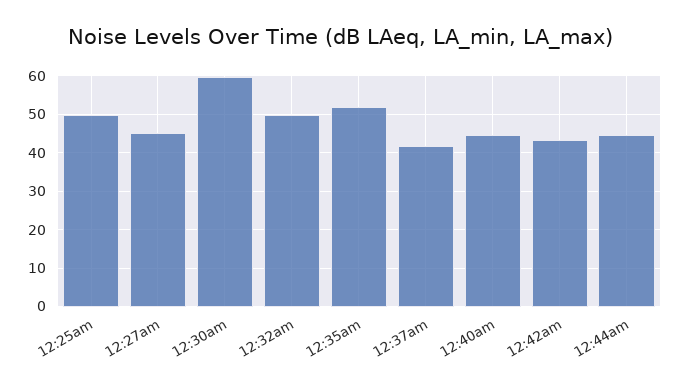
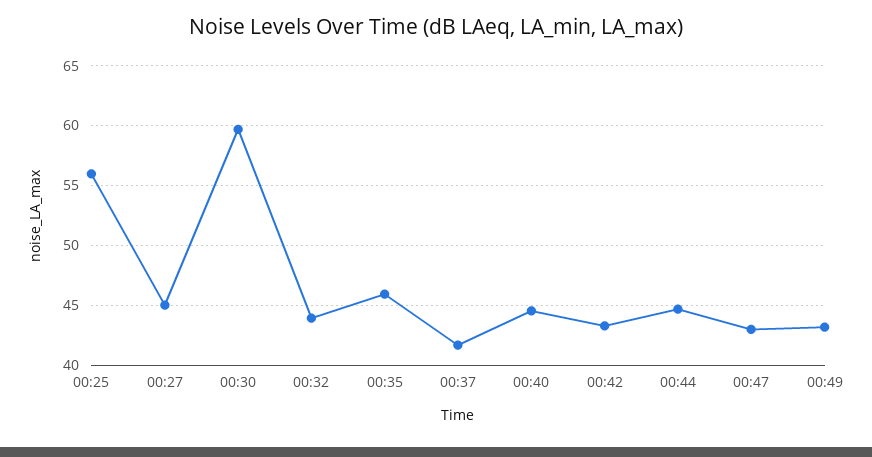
12:25am: 50 -> 56
12:32am: 50 -> 44
12:35am: 52 -> 46
00:47: none -> 43
00:49: none -> 43

